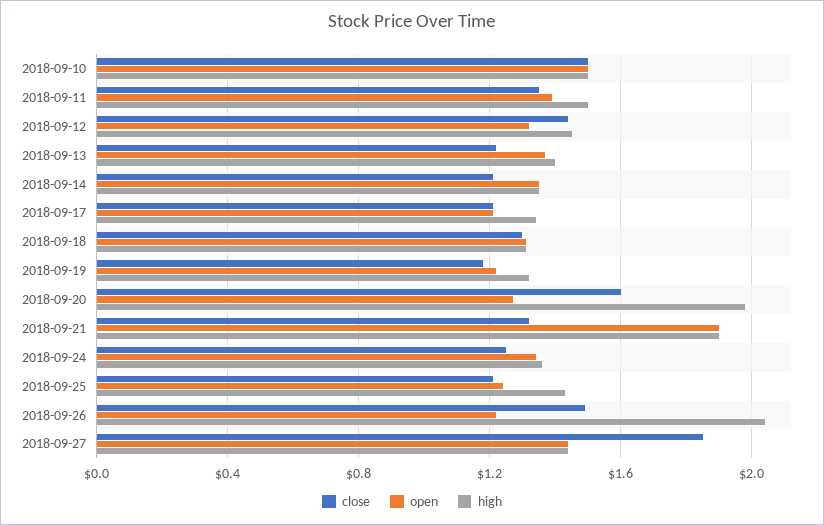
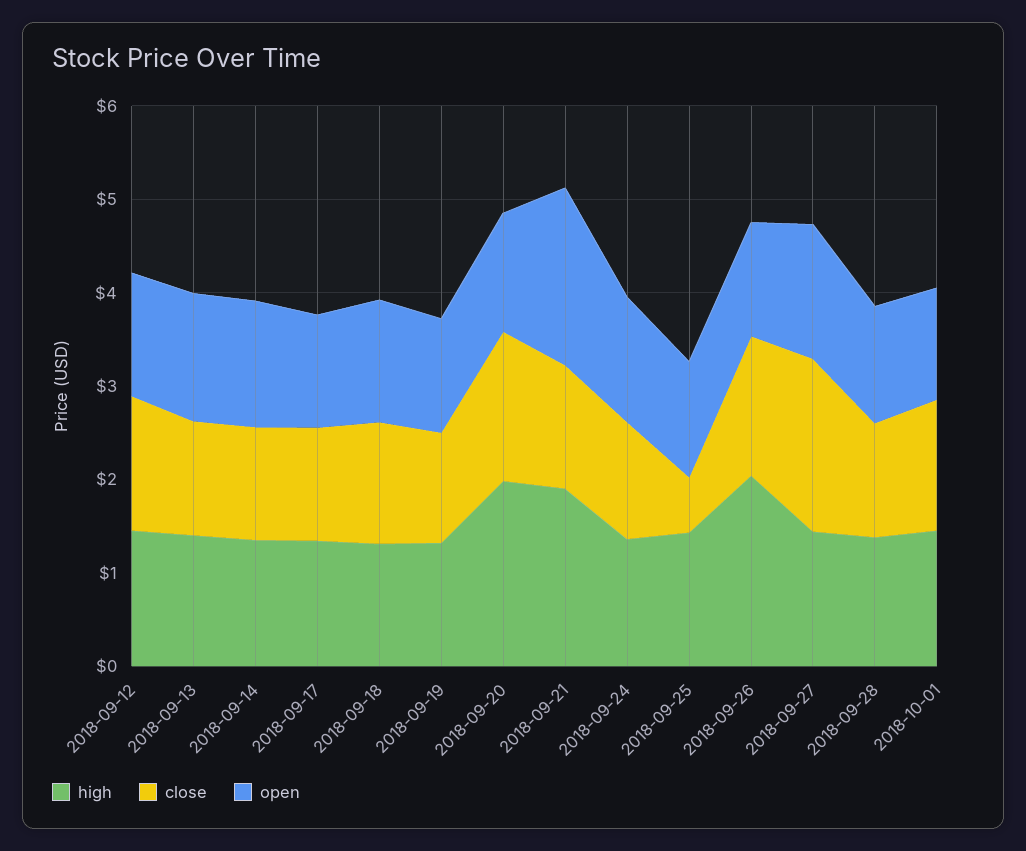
close, 2018-09-10: 1.5 -> none
open, 2018-09-10: 1.5 -> none
high, 2018-09-10: 1.5 -> none
close, 2018-09-11: 1.35 -> none
open, 2018-09-11: 1.4 -> none
high, 2018-09-11: 1.5 -> none
close, 2018-09-25: 1.2 -> 0.6
high, 2018-09-28: none -> 1.4
close, 2018-09-28: none -> 1.2
open, 2018-09-28: none -> 1.2
high, 2018-10-01: none -> 1.4
close, 2018-10-01: none -> 1.4
open, 2018-10-01: none -> 1.2

